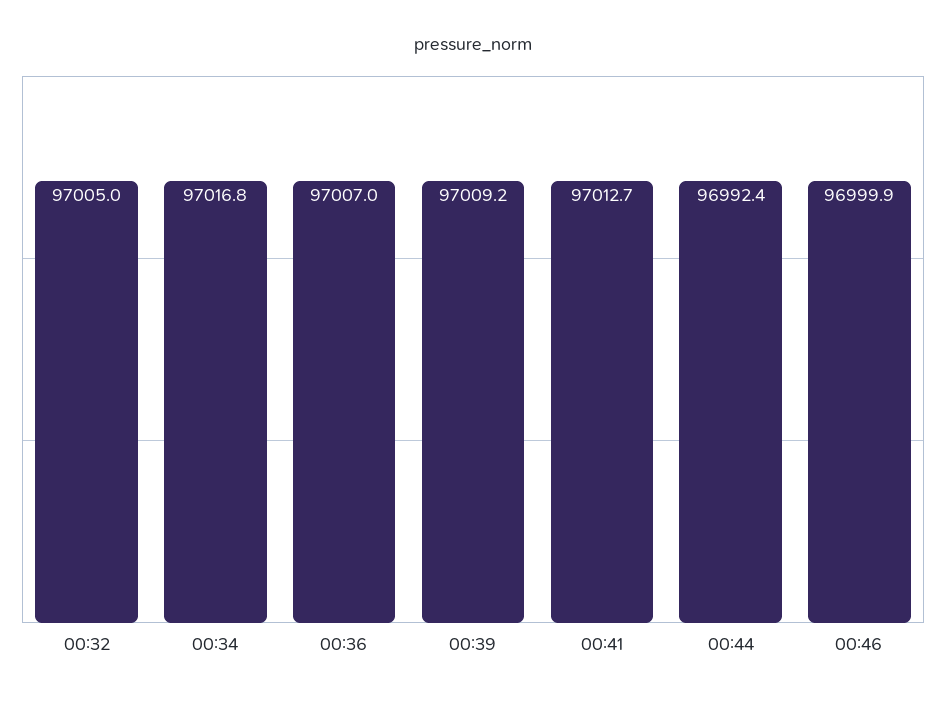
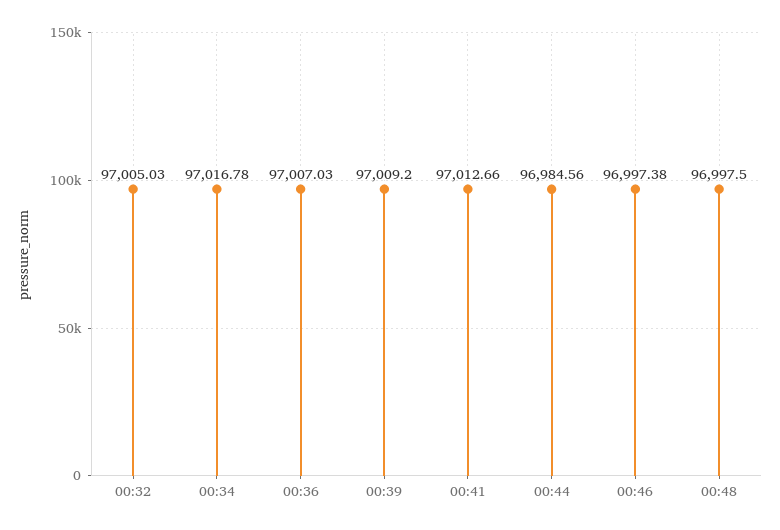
00:44: 96992.4 -> 96984.56
00:46: 96999.9 -> 96997.38
00:48: none -> 96997.5

